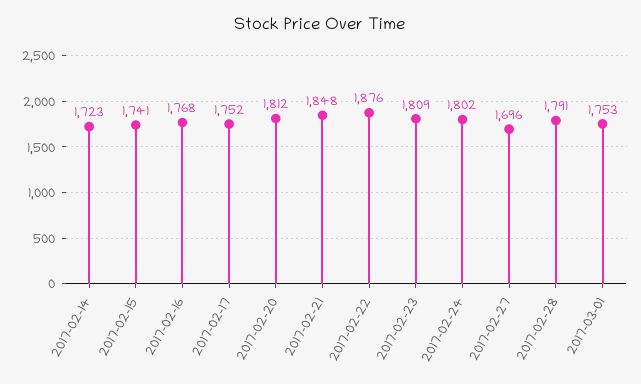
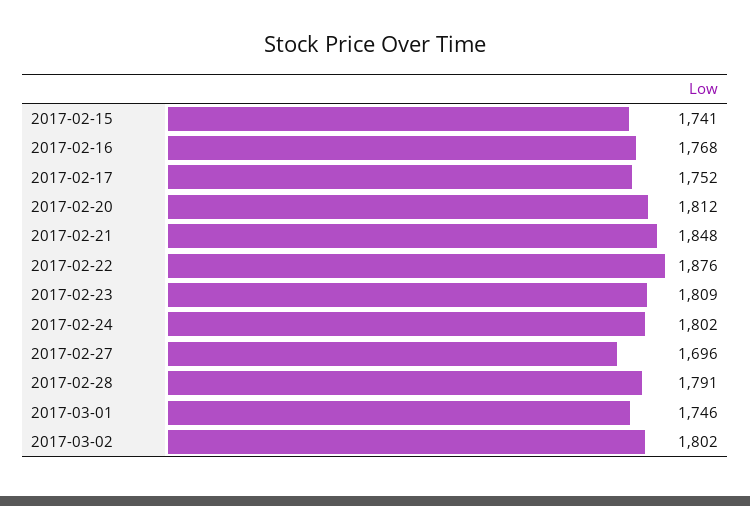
2017-02-14: 1723 -> none
2017-03-01: 1753 -> 1746
2017-03-02: none -> 1802

